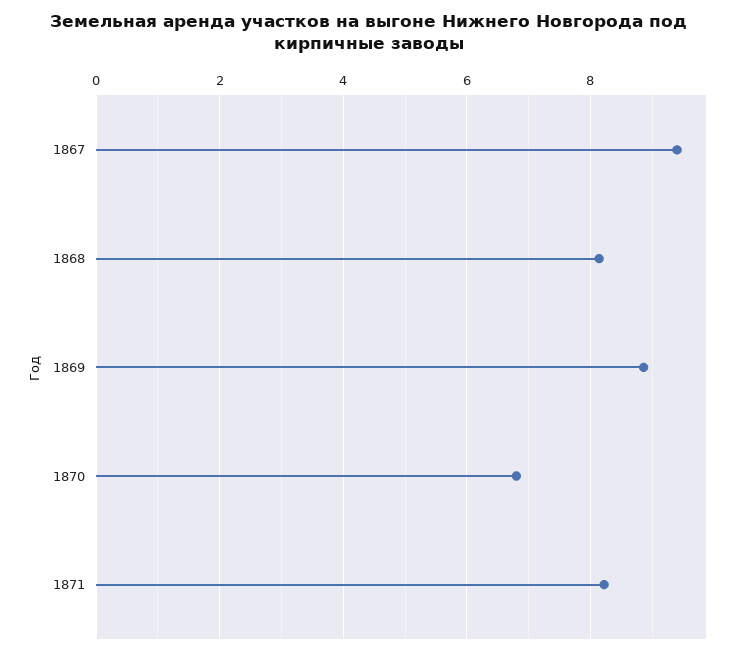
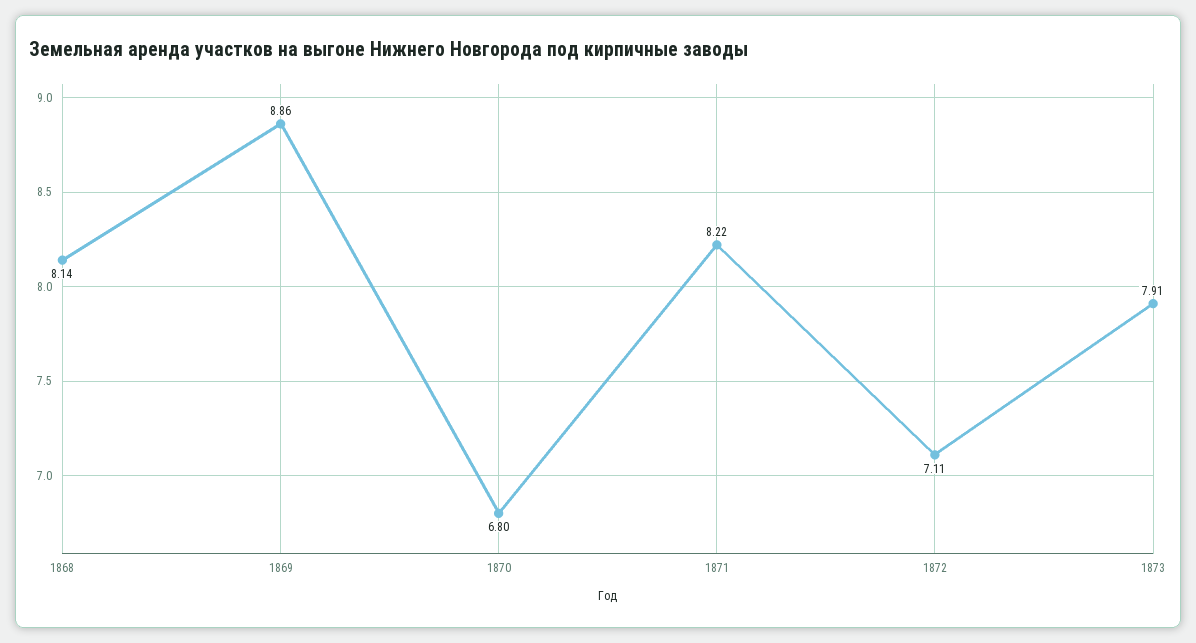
1867: 9.4 -> none
1872: none -> 7.11
1873: none -> 7.91

